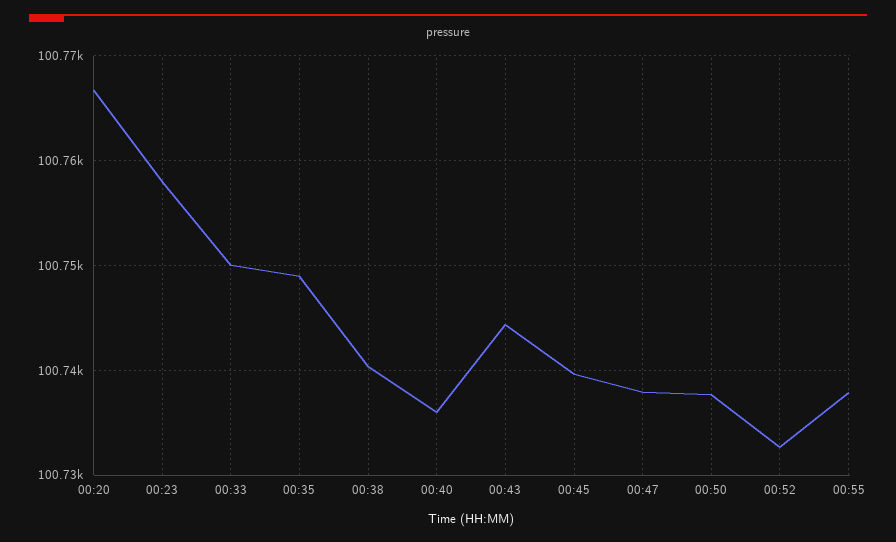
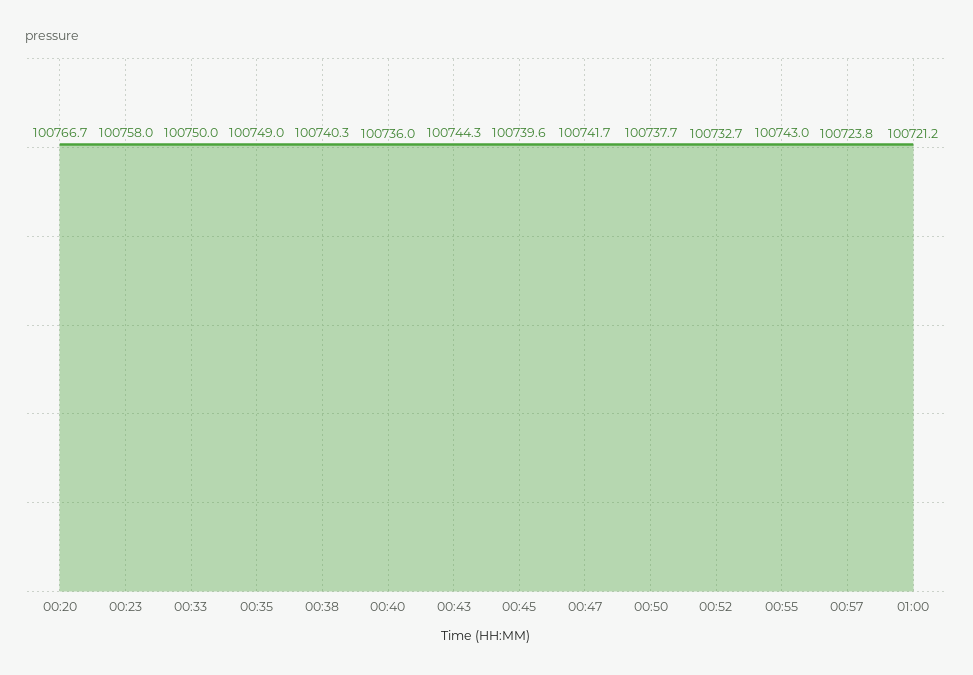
00:47: 100738 -> 100741.7
00:55: 100738 -> 100743
00:57: none -> 100723.8
01:00: none -> 100721.2

